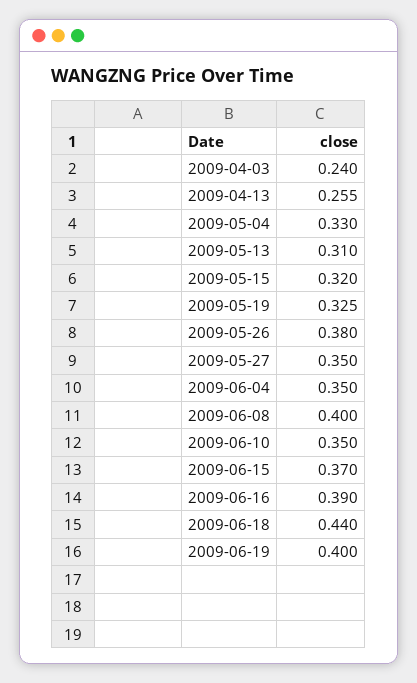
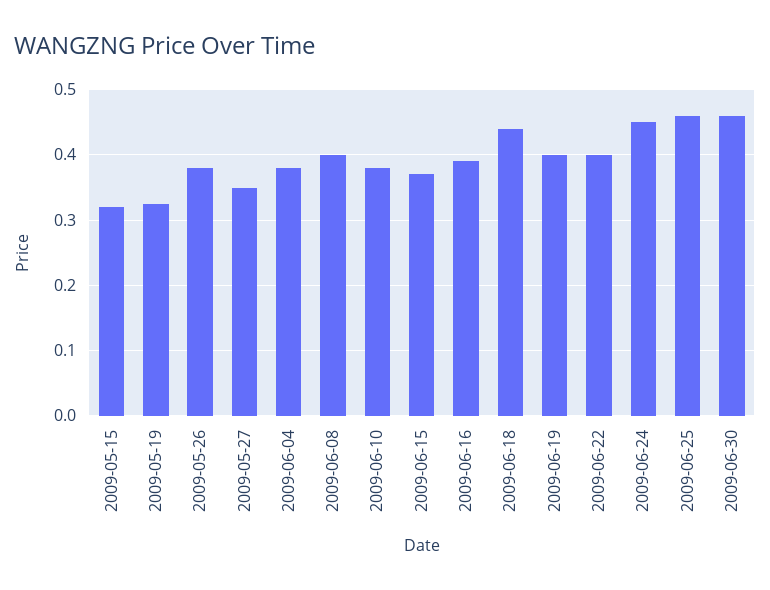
2009-04-03: 0.24 -> none
2009-04-13: 0.255 -> none
2009-05-04: 0.33 -> none
2009-05-13: 0.31 -> none
2009-06-04: 0.35 -> 0.38
2009-06-10: 0.35 -> 0.38
2009-06-22: none -> 0.4
2009-06-24: none -> 0.45
2009-06-25: none -> 0.46
2009-06-30: none -> 0.46

